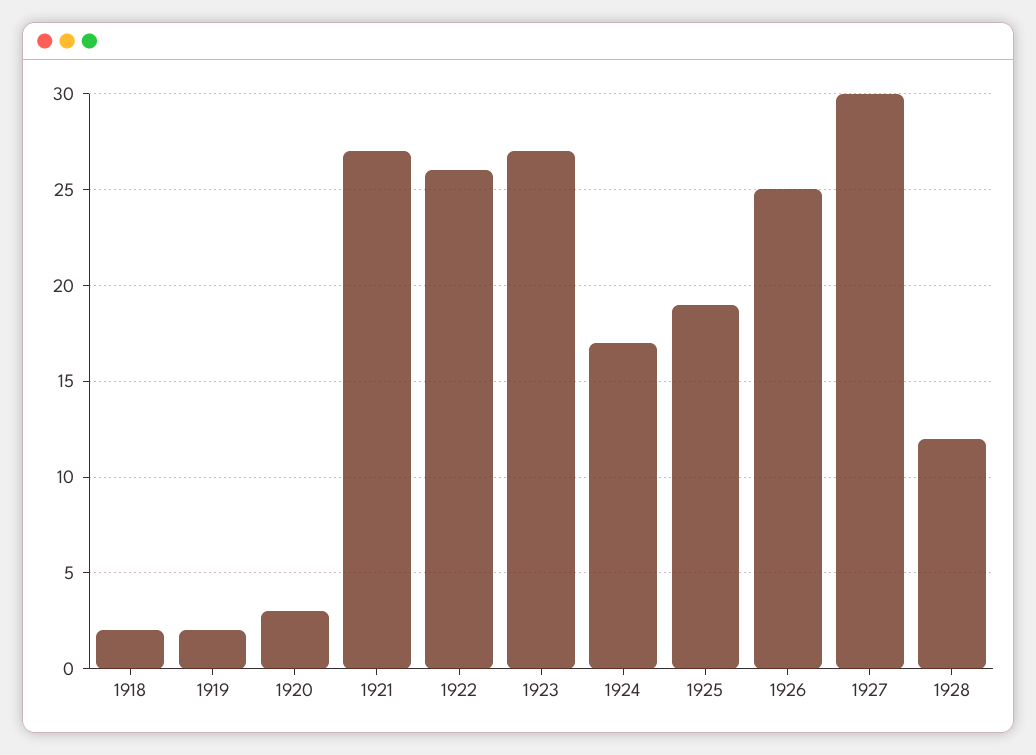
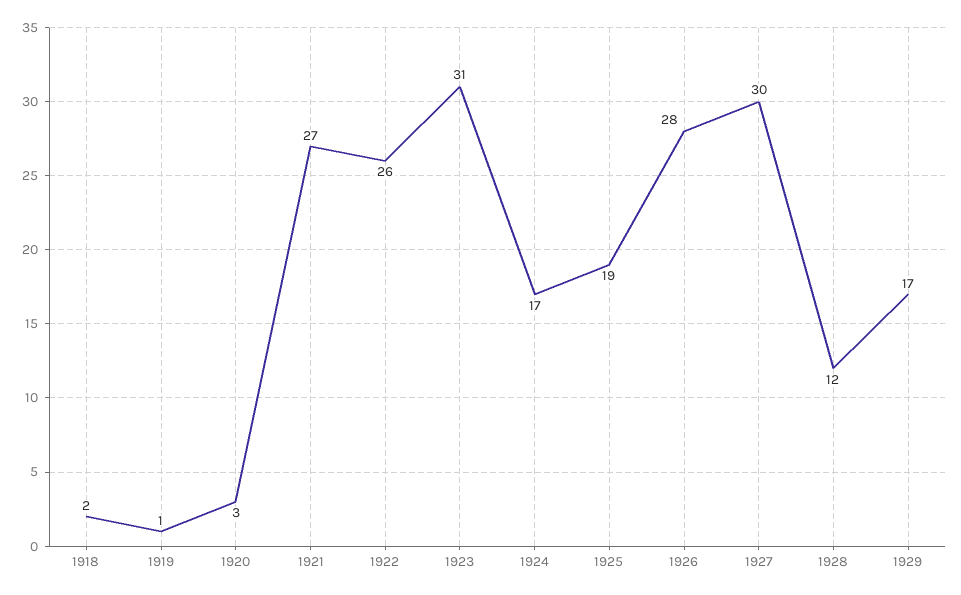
1919: 2 -> 1
1923: 27 -> 31
1926: 25 -> 28
1929: none -> 17

